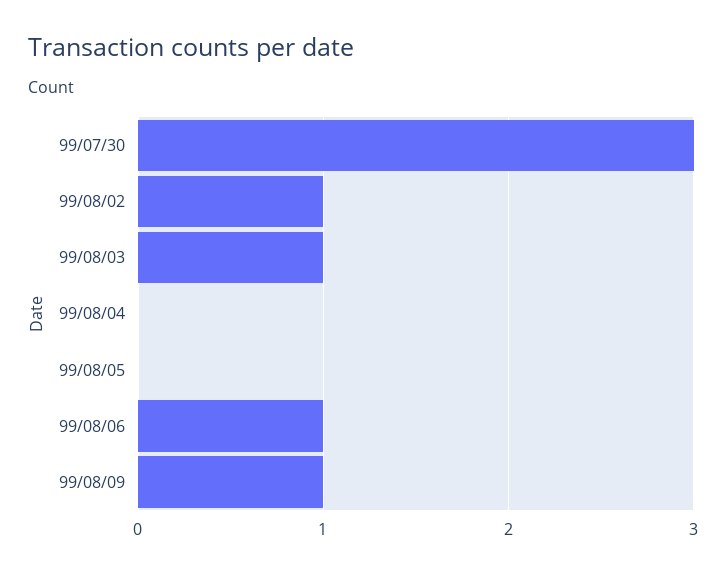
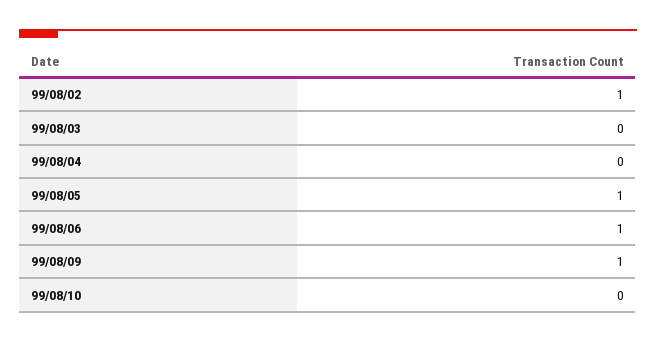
99/07/30: 3 -> none
99/08/03: 1 -> 0
99/08/05: 0 -> 1
99/08/10: none -> 0

